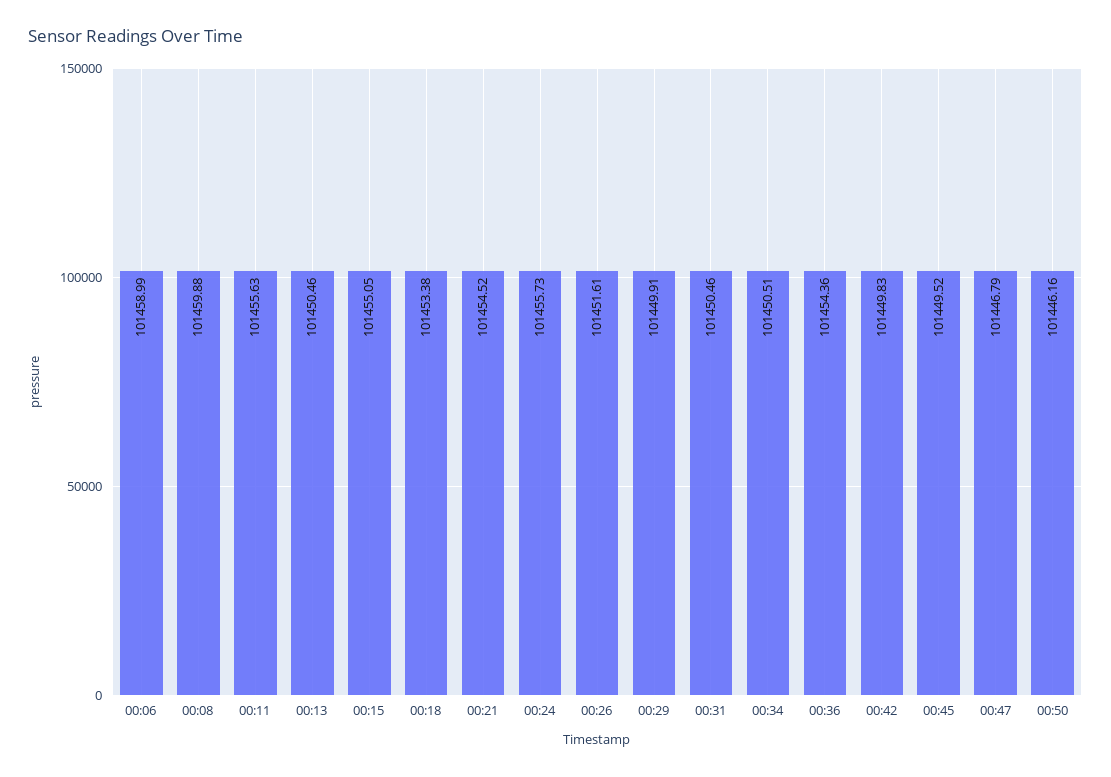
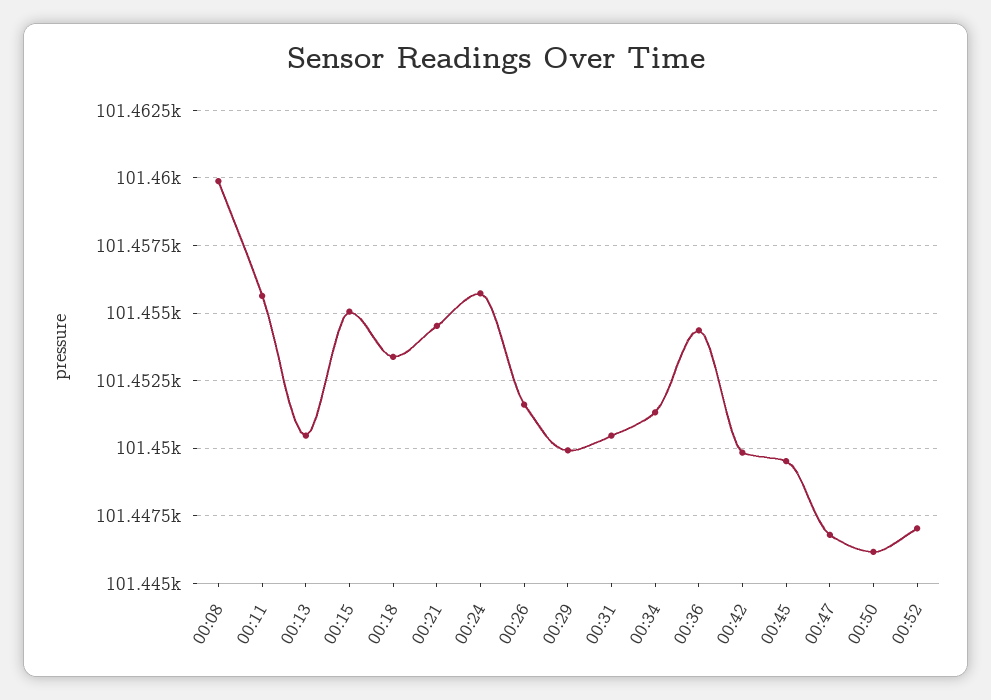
00:06: 101458.99 -> none
00:34: 101450.51 -> 101451.25
00:52: none -> 101447

